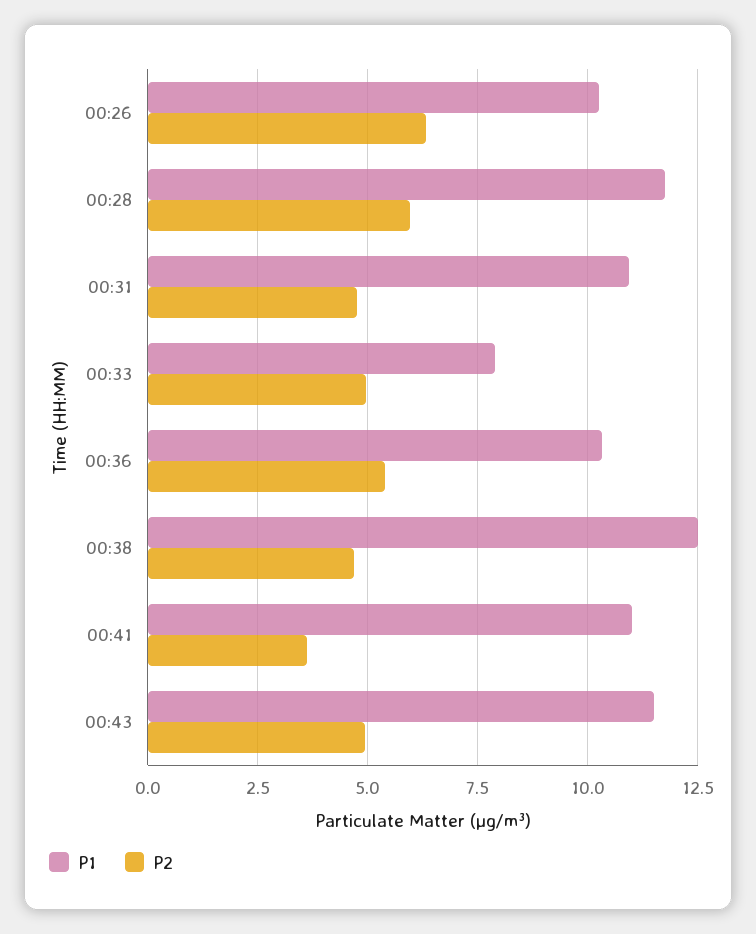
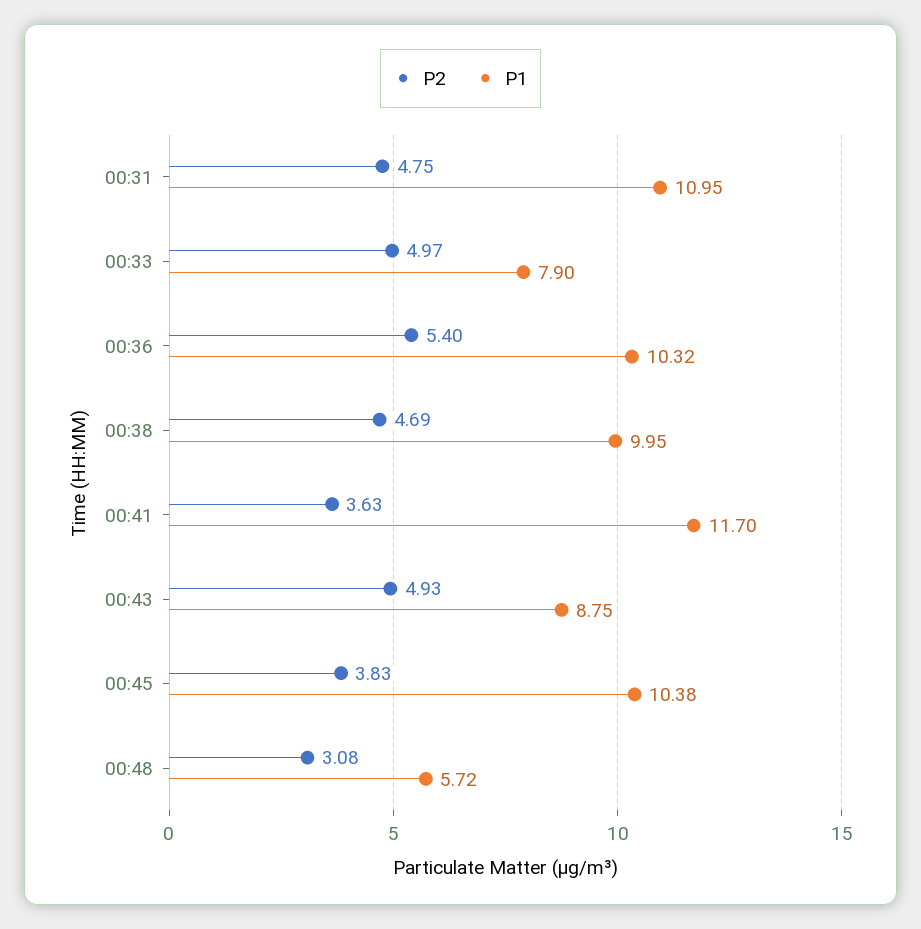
P1, 00:26: 10.25 -> none
P2, 00:26: 6.25 -> none
P1, 00:28: 11.75 -> none
P2, 00:28: 6 -> none
P1, 00:38: 12.5 -> 9.95
P1, 00:41: 11 -> 11.7
P1, 00:43: 11.5 -> 8.75
P2, 00:45: none -> 3.83
P1, 00:45: none -> 10.38
P2, 00:48: none -> 3.08
P1, 00:48: none -> 5.72

